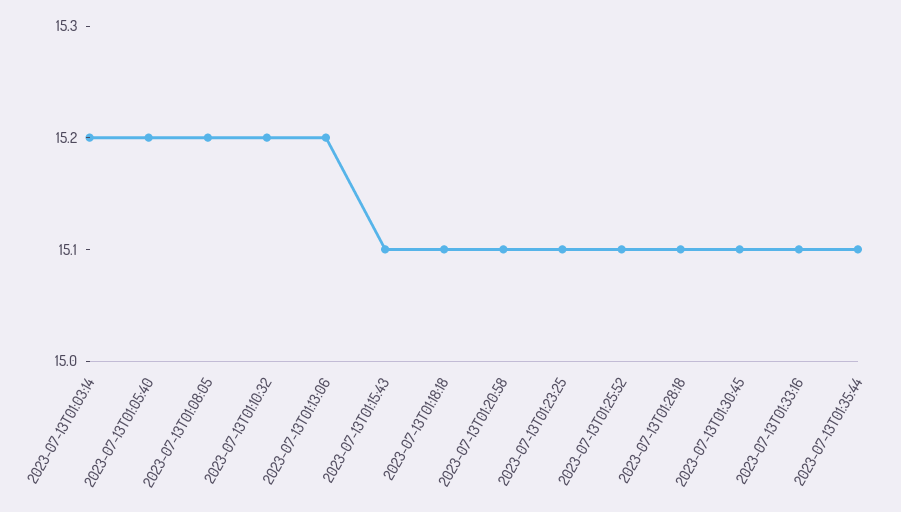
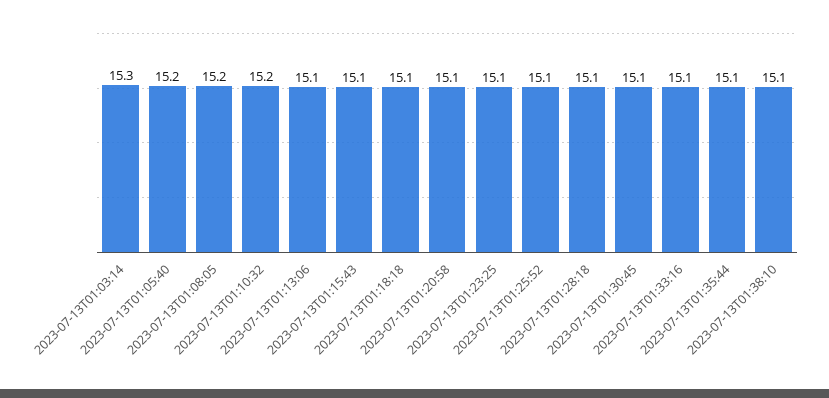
2023-07-13T01:03:14: 15.2 -> 15.3
2023-07-13T01:13:06: 15.2 -> 15.1
2023-07-13T01:38:10: none -> 15.1

